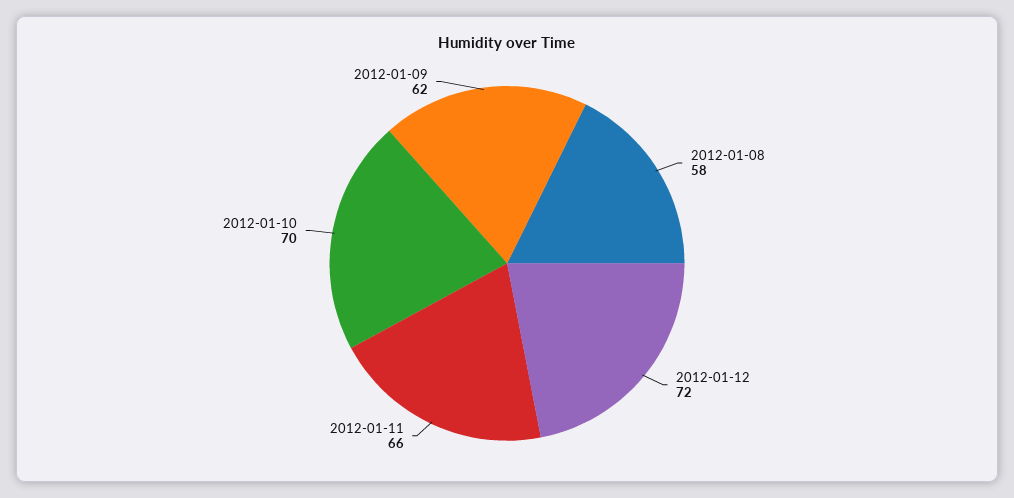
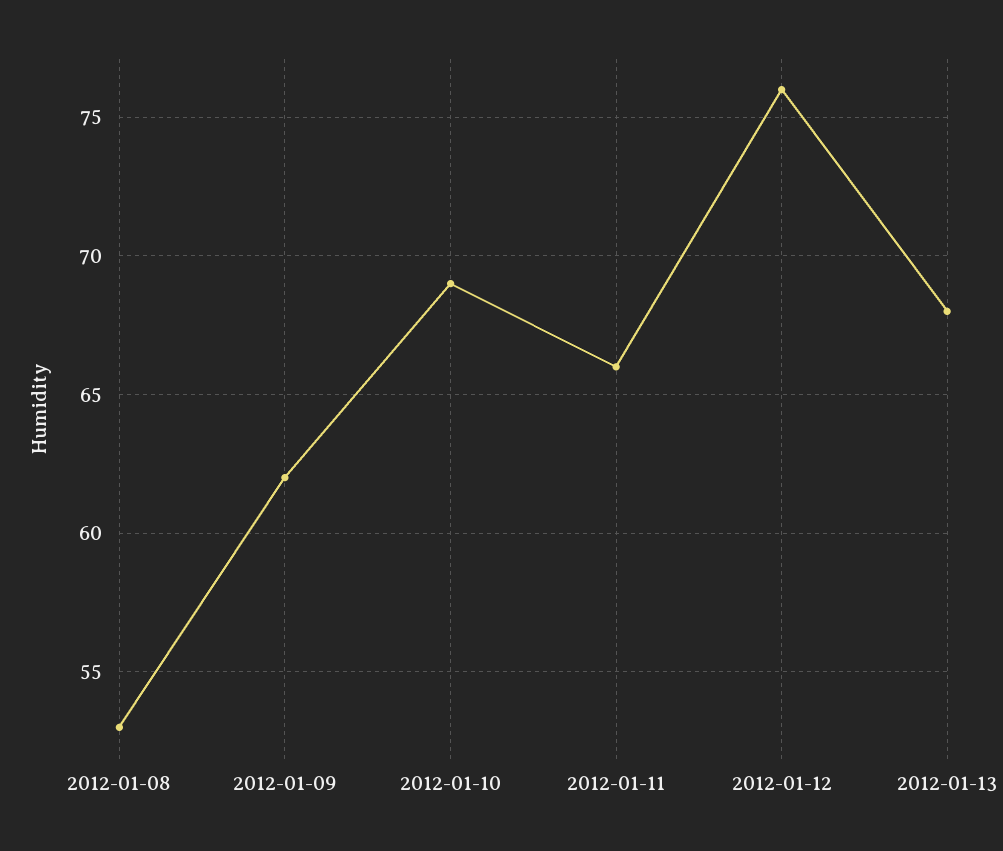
2012-01-08: 58 -> 53
2012-01-12: 72 -> 76
2012-01-10: 70 -> 69
2012-01-13: none -> 68

